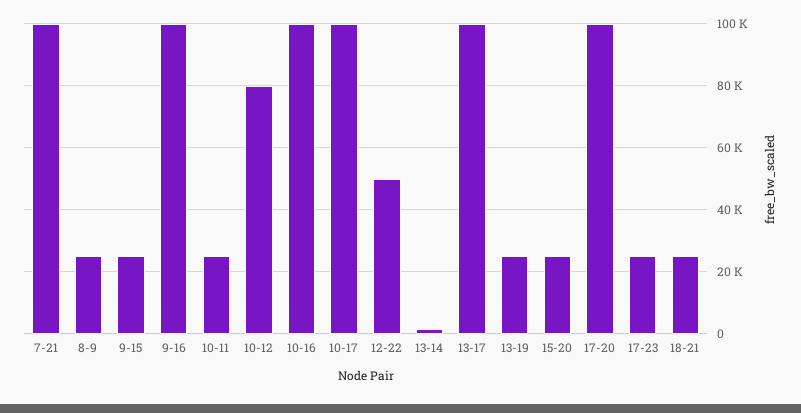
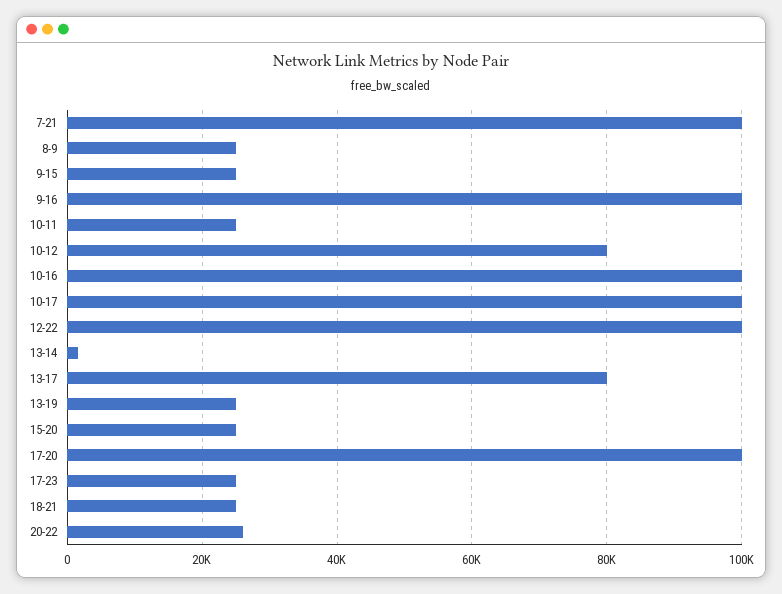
12-22: 50000 -> 100000
13-17: 100000 -> 80000
20-22: none -> 26000

